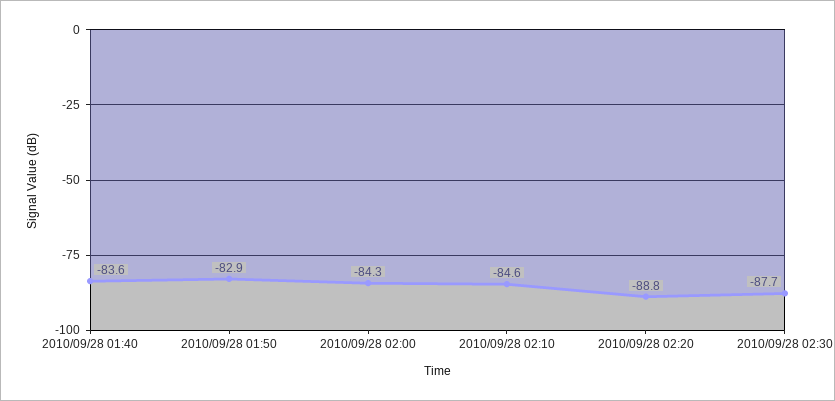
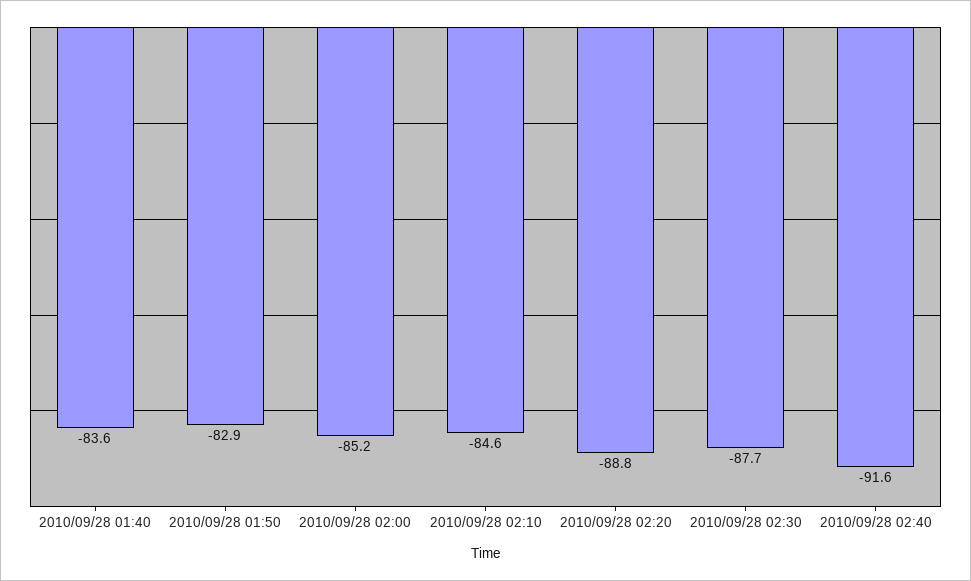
2010/09/28 02:00: -84.3 -> -85.2
2010/09/28 02:40: none -> -91.6

